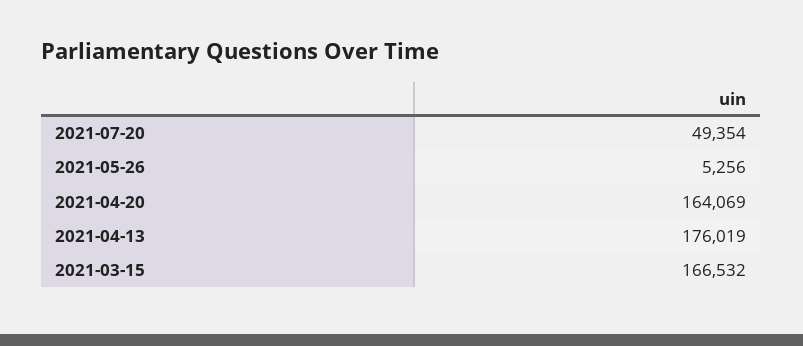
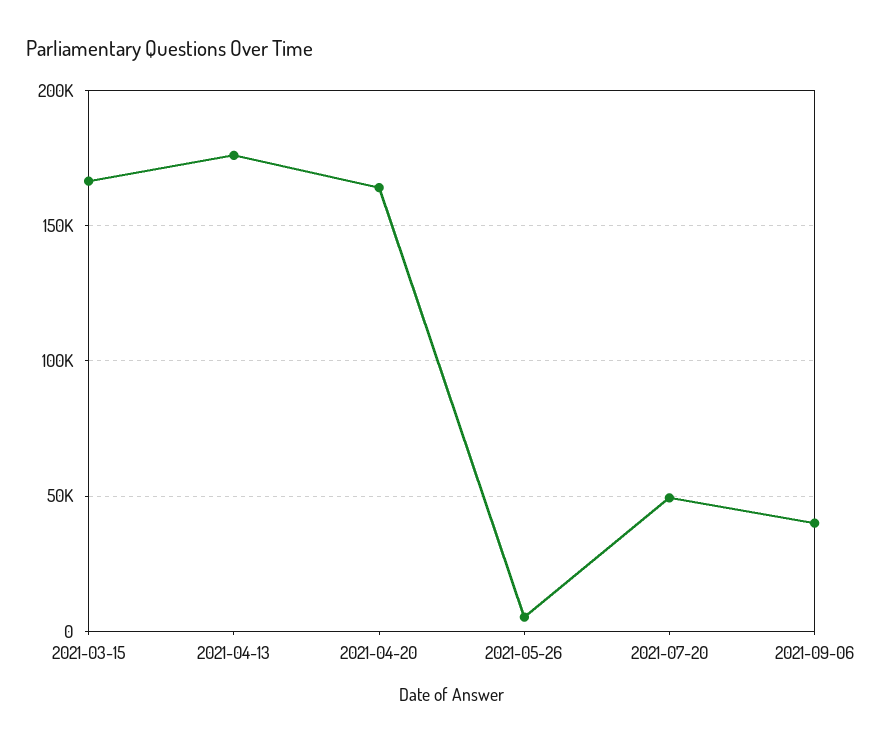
2021-09-06: none -> 40000

